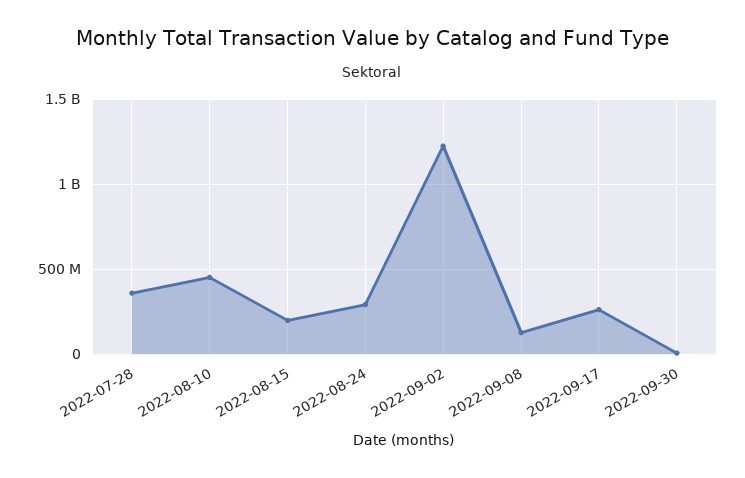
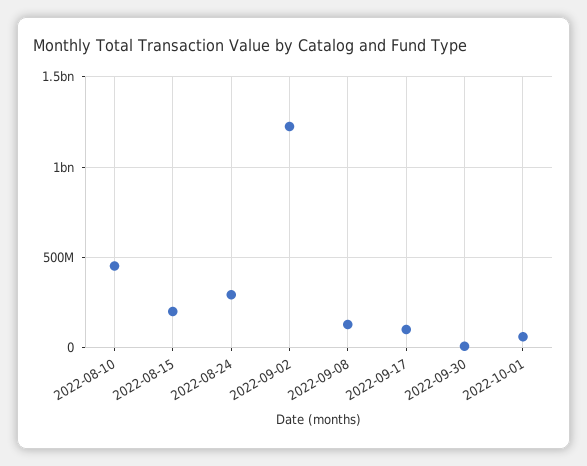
2022-07-28: 350000000 -> none
2022-09-17: 250000000 -> 100000000
2022-10-01: none -> 50000000

